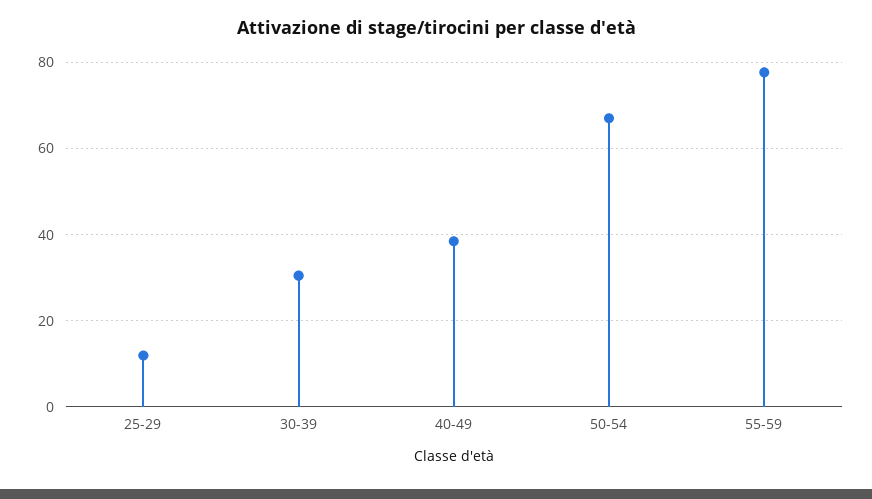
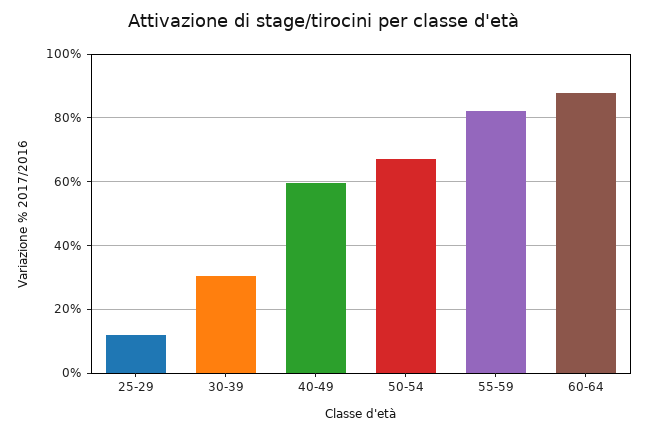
40-49: 38 -> 60
55-59: 78 -> 82
60-64: none -> 88

